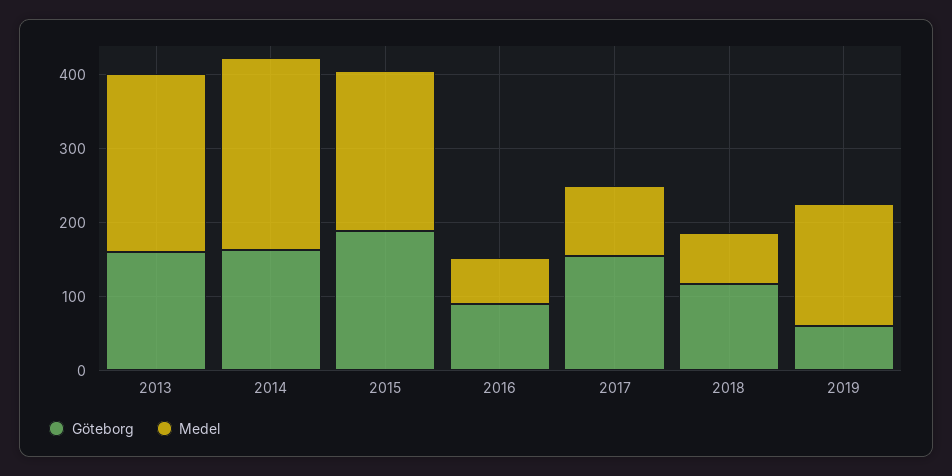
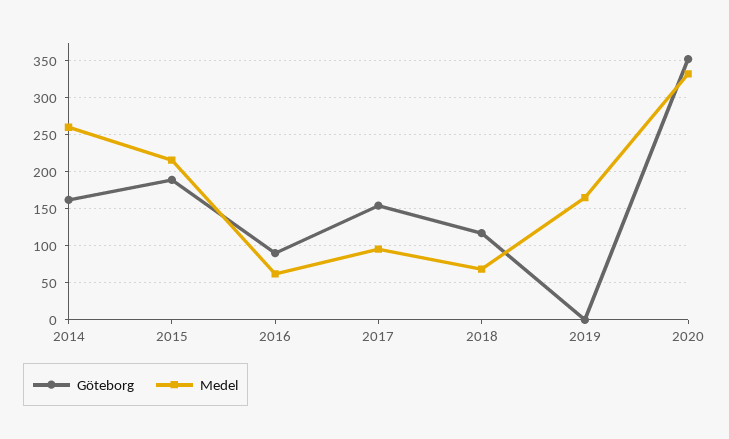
Göteborg, 2013: 160 -> none
Medel, 2013: 240 -> none
Göteborg, 2019: 60 -> 0
Göteborg, 2020: none -> 350
Medel, 2020: none -> 330

